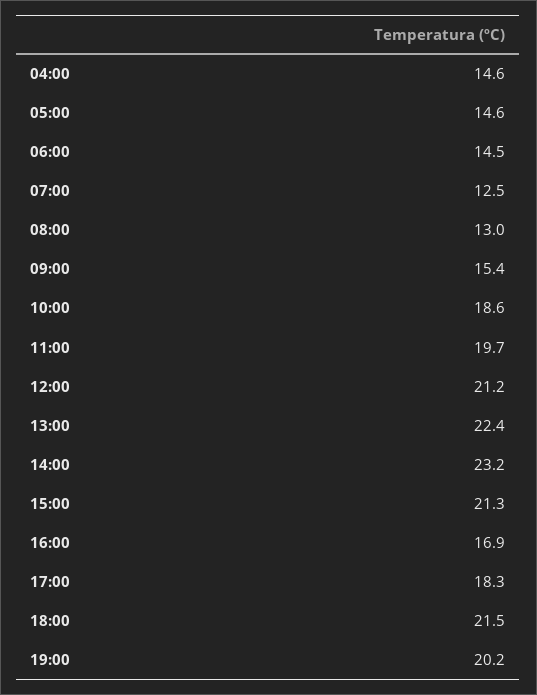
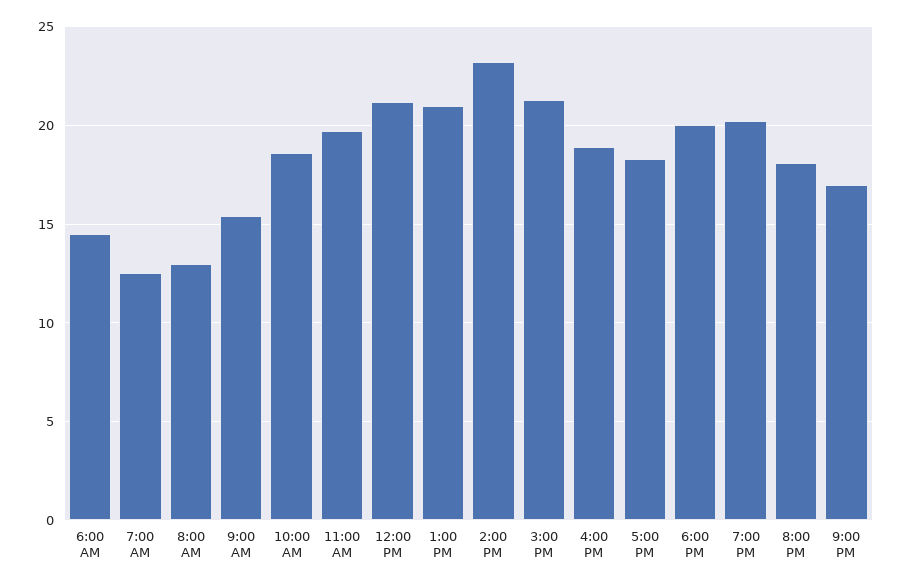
04:00: 14.6 -> none
05:00: 14.6 -> none
13:00: 22.4 -> 21
16:00: 16.9 -> 19
18:00: 21.5 -> 20
8:00 PM: none -> 18
9:00 PM: none -> 17

